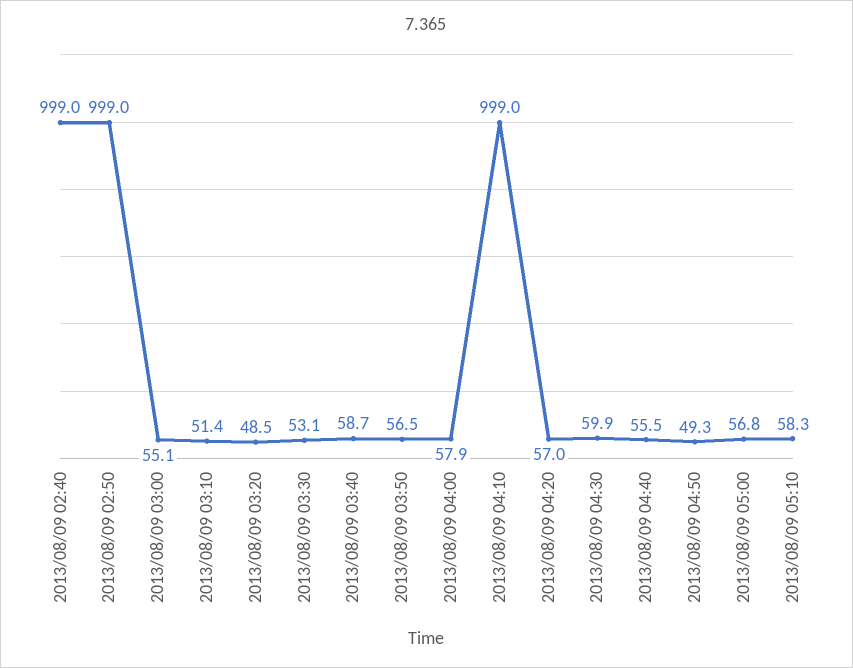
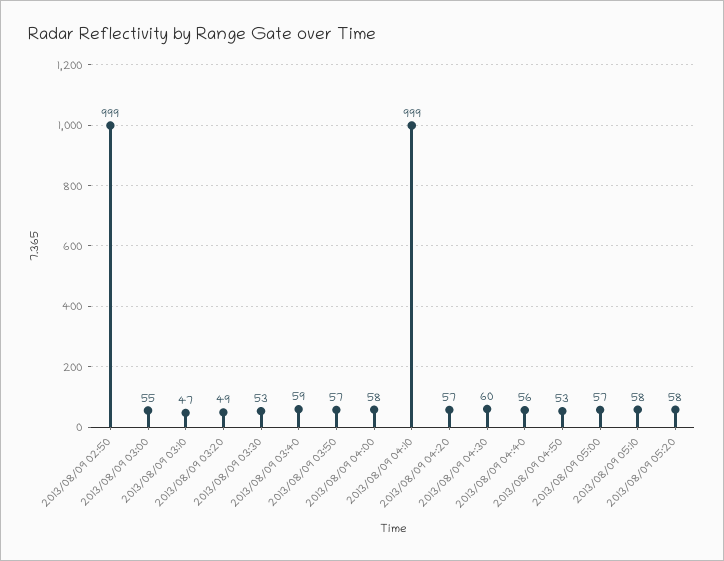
2013/08/09 02:40: 999 -> none
2013/08/09 03:10: 51.4 -> 47
2013/08/09 04:50: 49.3 -> 53
2013/08/09 05:20: none -> 58

